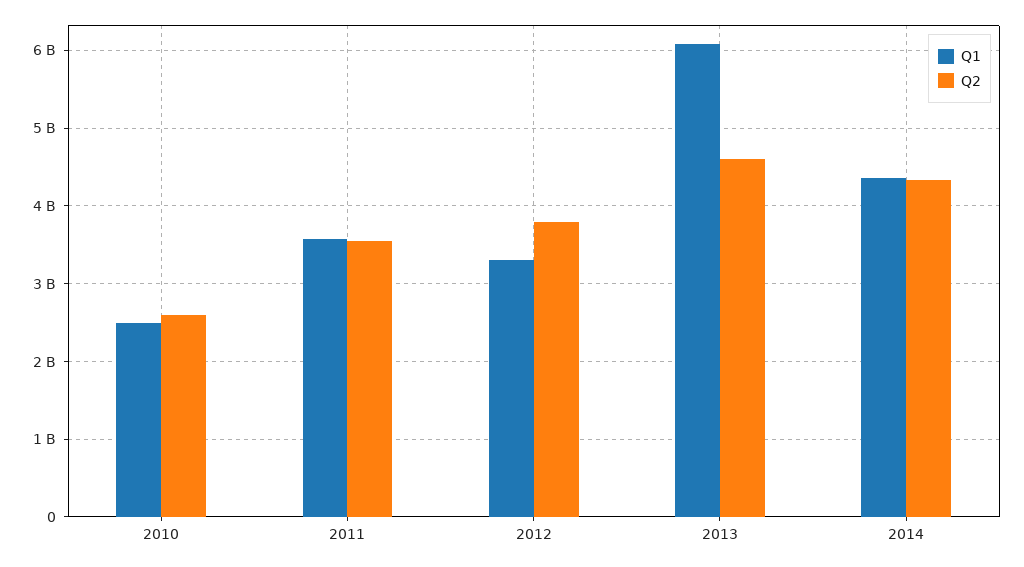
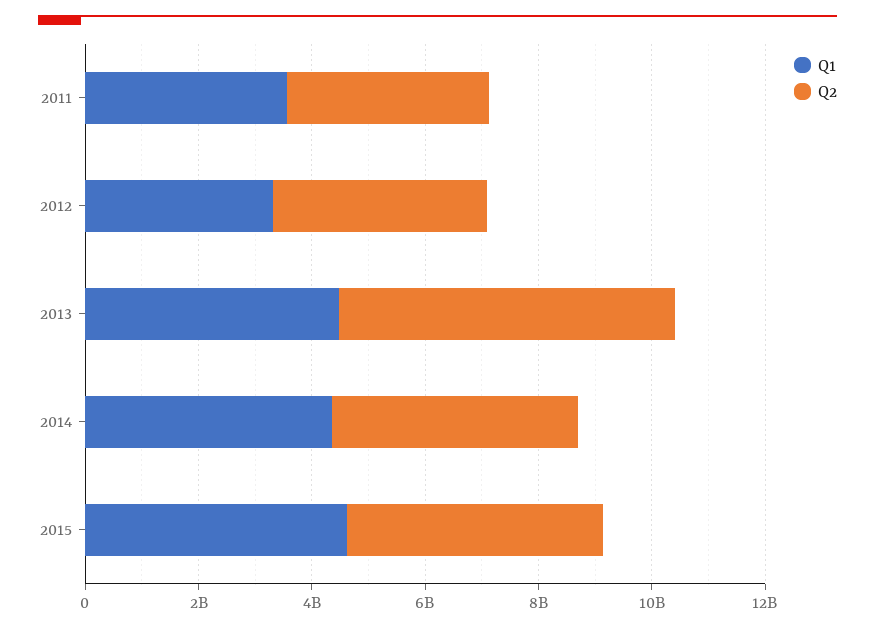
Q1, 2010: 2500000000 -> none
Q2, 2010: 2600000000 -> none
Q1, 2013: 6100000000 -> 4500000000
Q2, 2013: 4600000000 -> 6000000000
Q1, 2015: none -> 4500000000
Q2, 2015: none -> 4500000000

